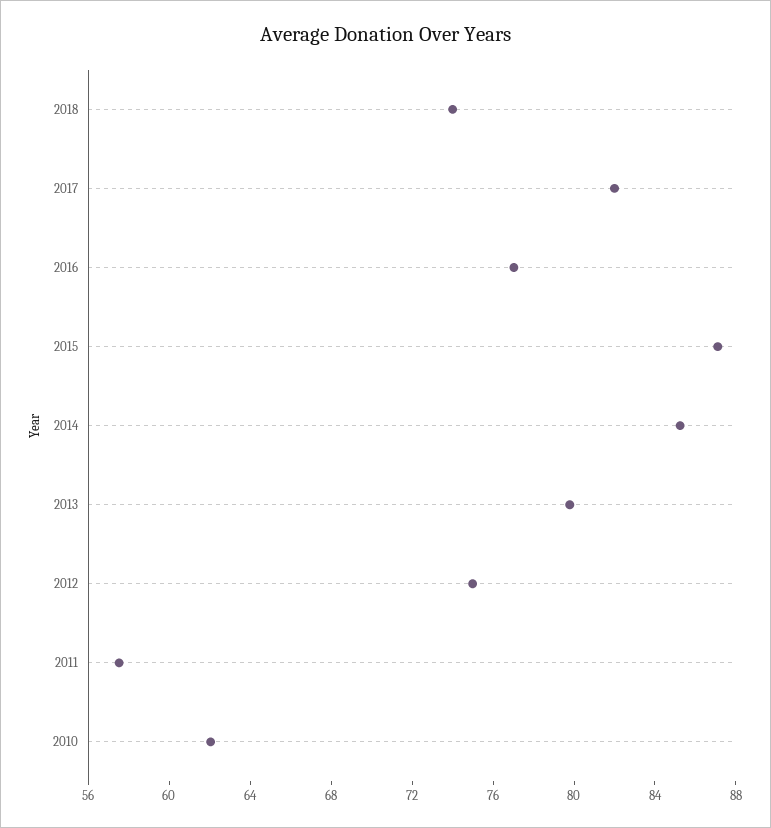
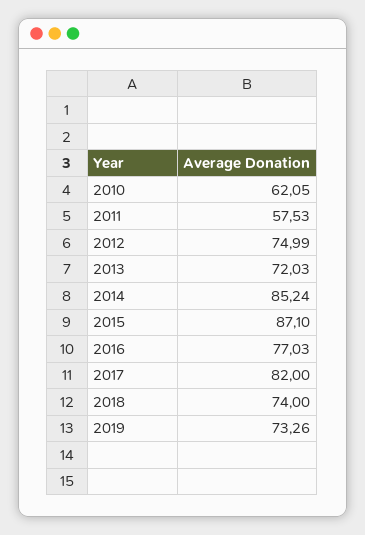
2013: 80 -> 72.03
2019: none -> 73.26

